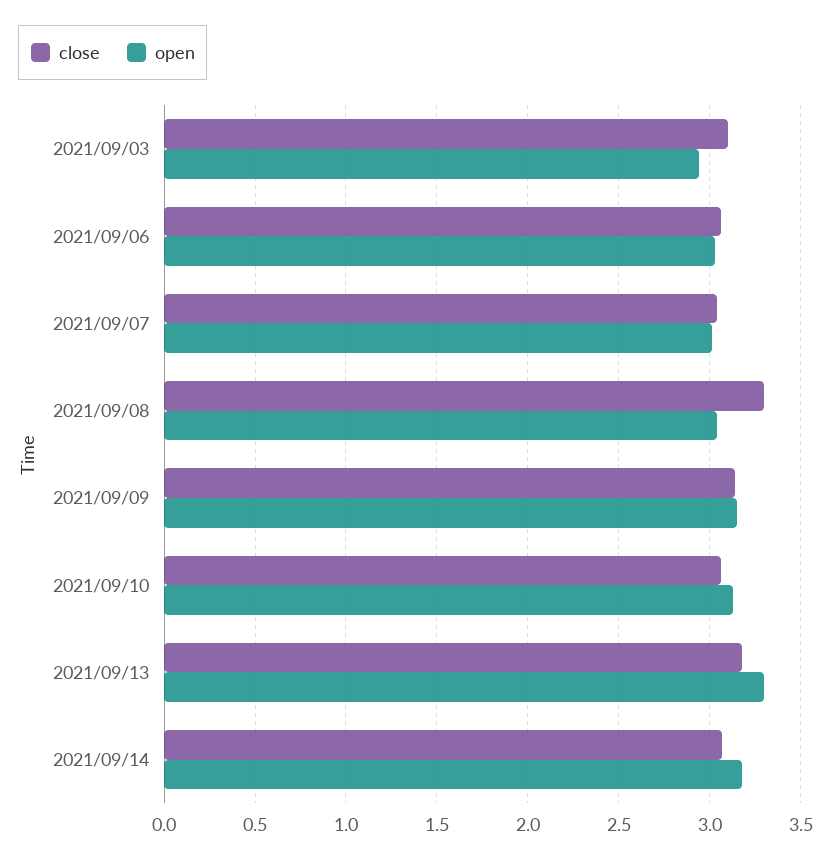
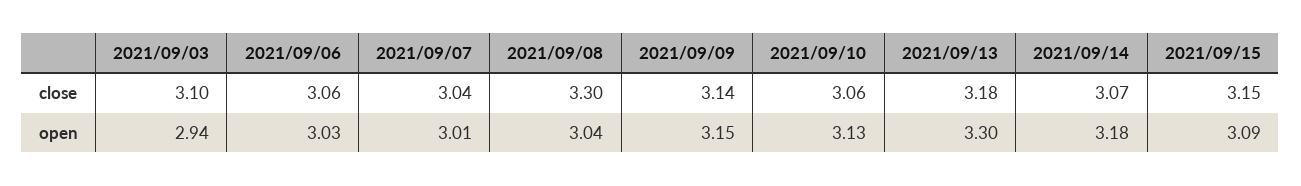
close, 2021/09/15: none -> 3.15
open, 2021/09/15: none -> 3.09

